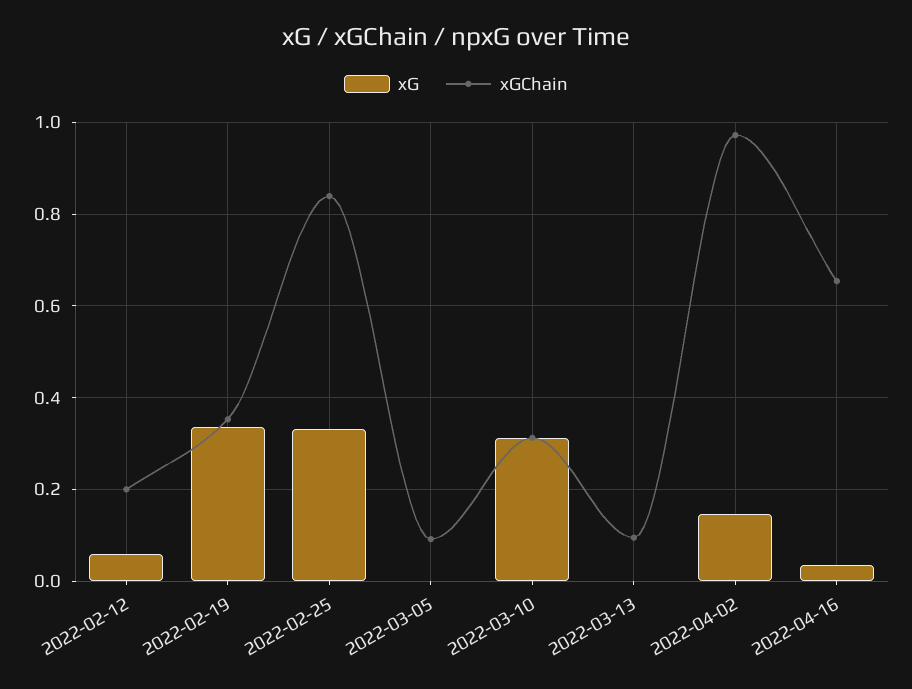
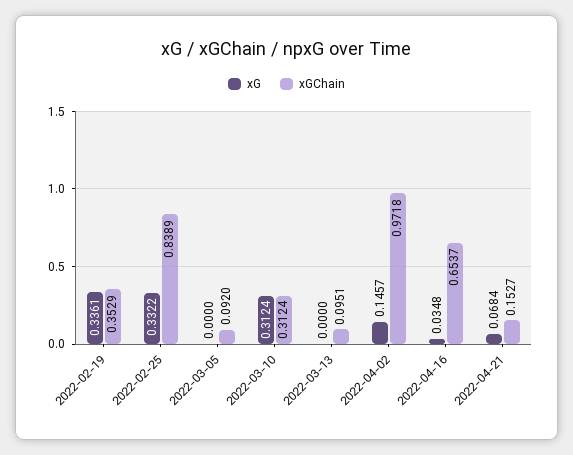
xG, 2022-02-12: 0.06 -> none
xGChain, 2022-02-12: 0.2 -> none
xG, 2022-04-21: none -> 0.0684
xGChain, 2022-04-21: none -> 0.1527

